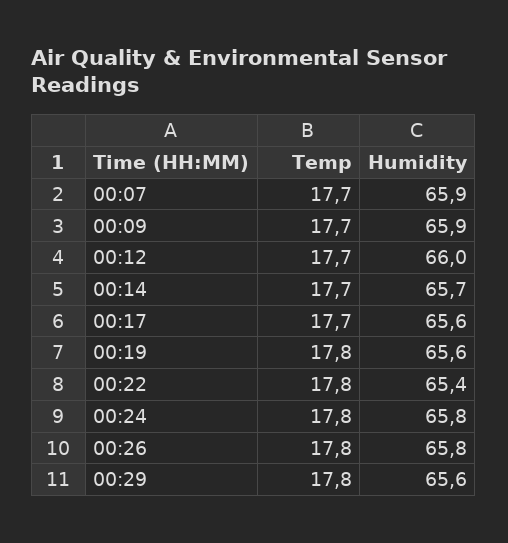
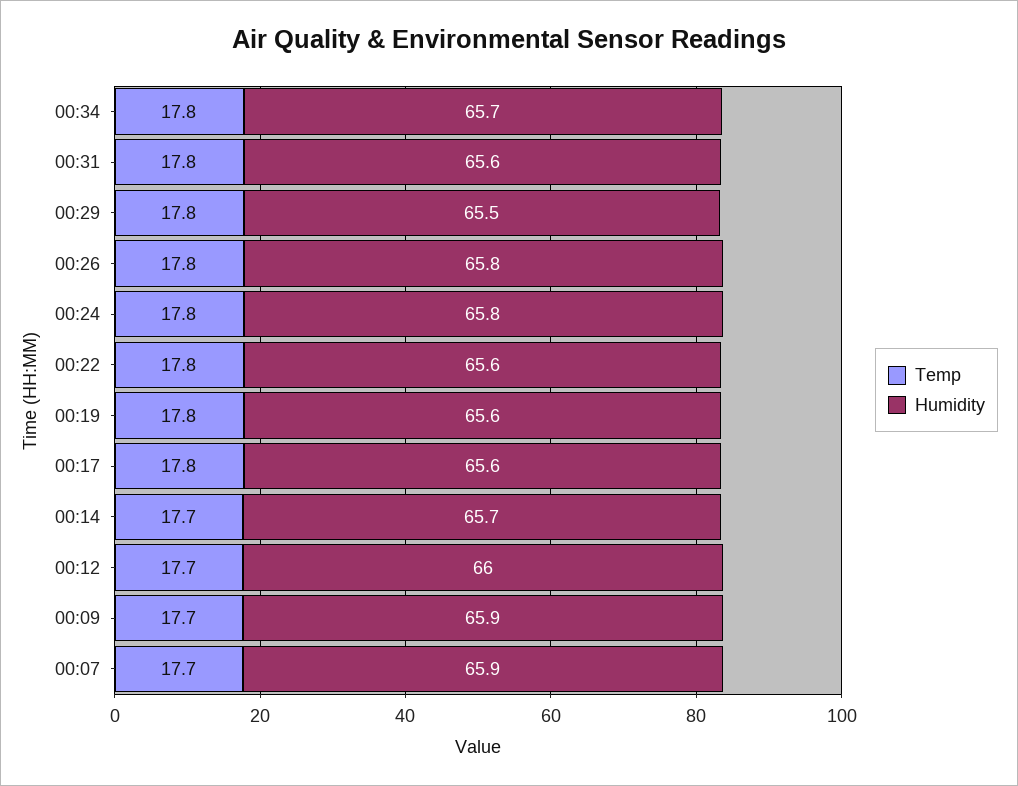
Temp, 00:17: 17.7 -> 17.8
Humidity, 00:22: 65.4 -> 65.6
Humidity, 00:29: 65.6 -> 65.5
Temp, 00:34: none -> 17.8
Humidity, 00:34: none -> 65.7
Temp, 00:31: none -> 17.8
Humidity, 00:31: none -> 65.6

